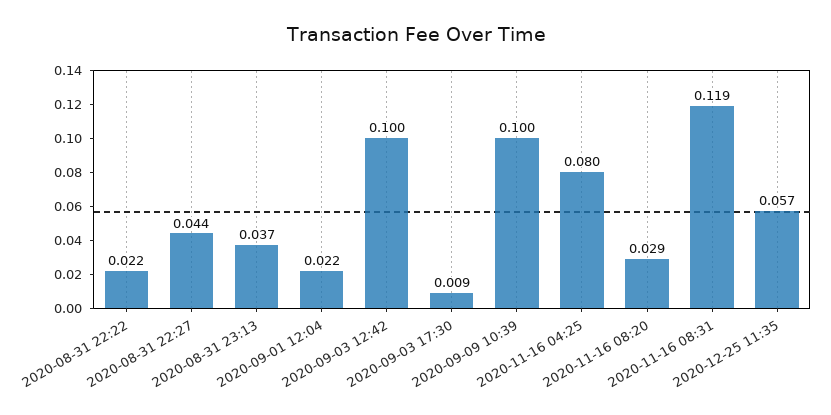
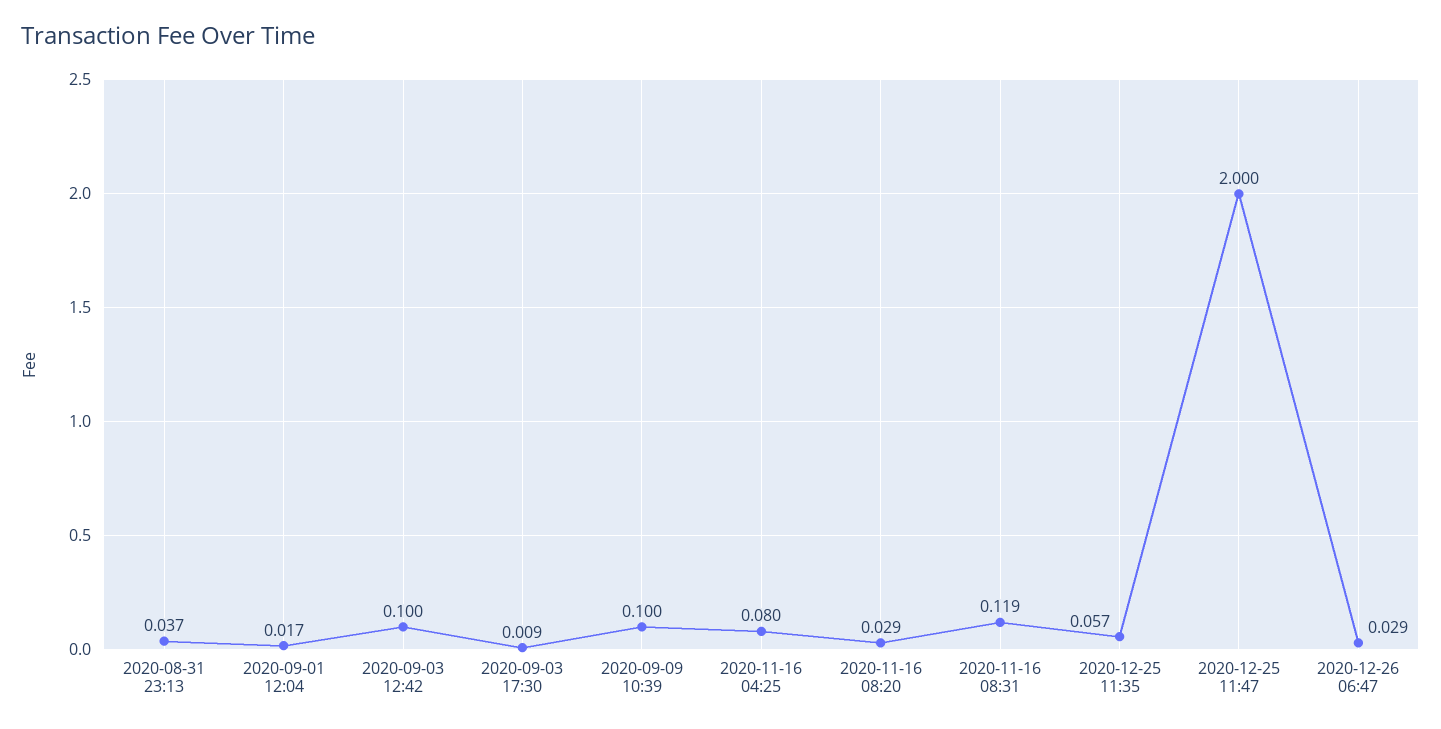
2020-08-31 22:22: 0.022 -> none
2020-08-31 22:27: 0.044 -> none
2020-09-01 12:04: 0.022 -> 0.017
2020-12-25 11:47: none -> 2
2020-12-26 06:47: none -> 0.029

